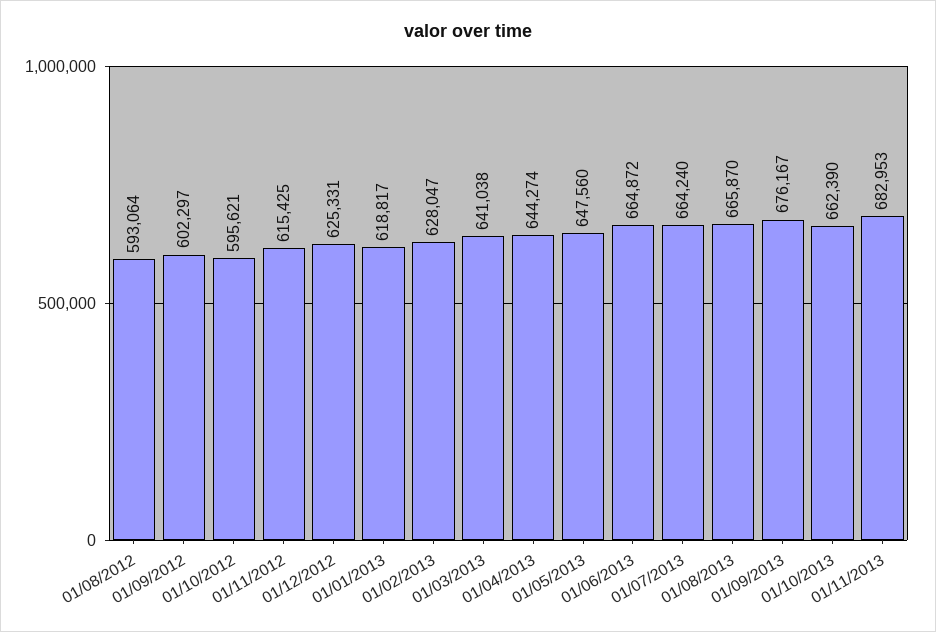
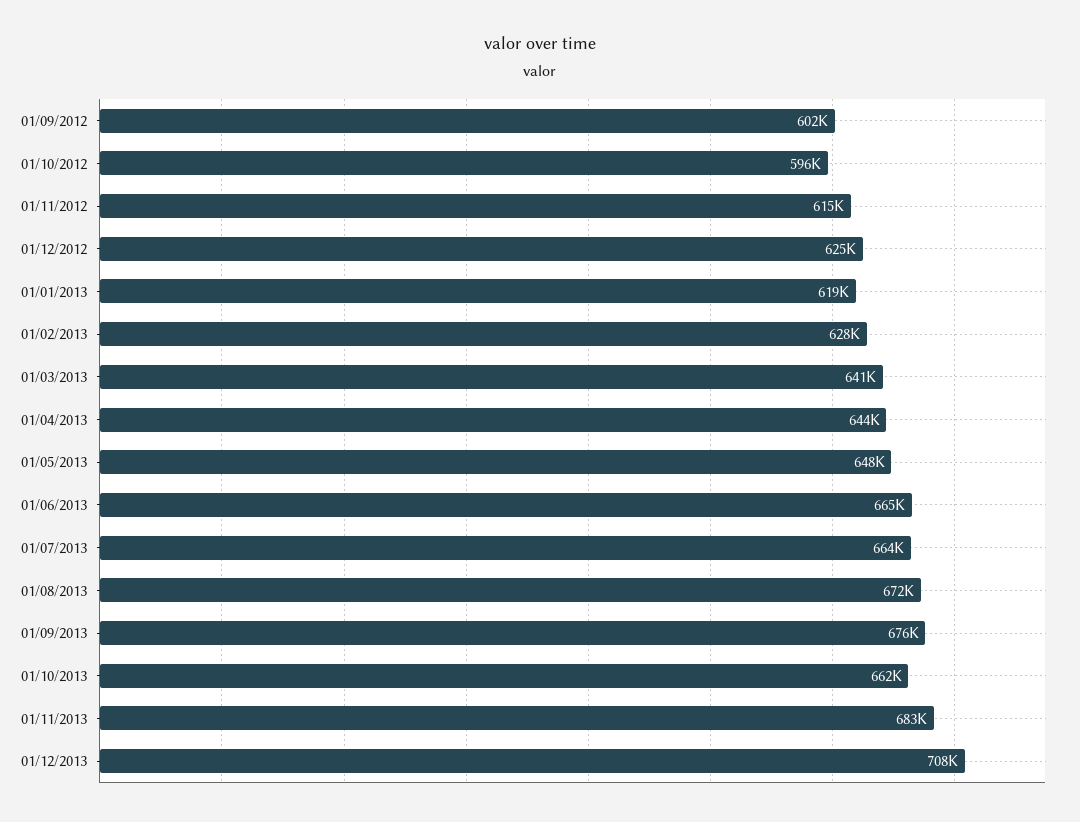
01/08/2012: 593064 -> none
01/08/2013: 665870 -> 672000
01/12/2013: none -> 708000

